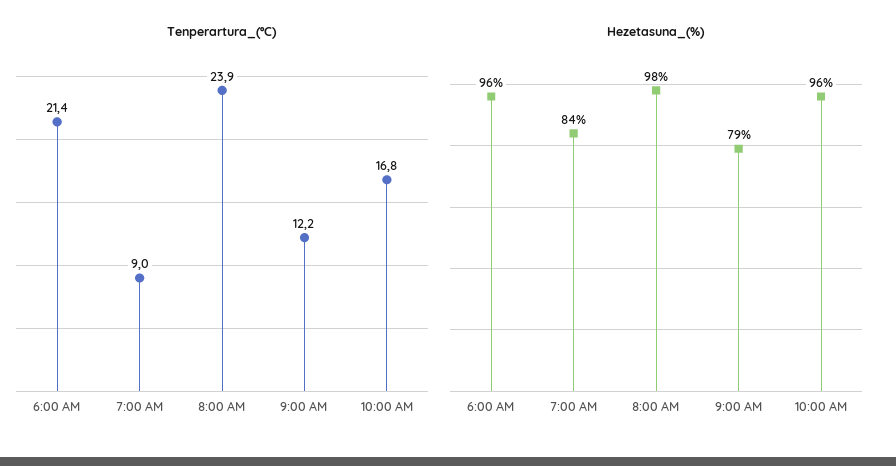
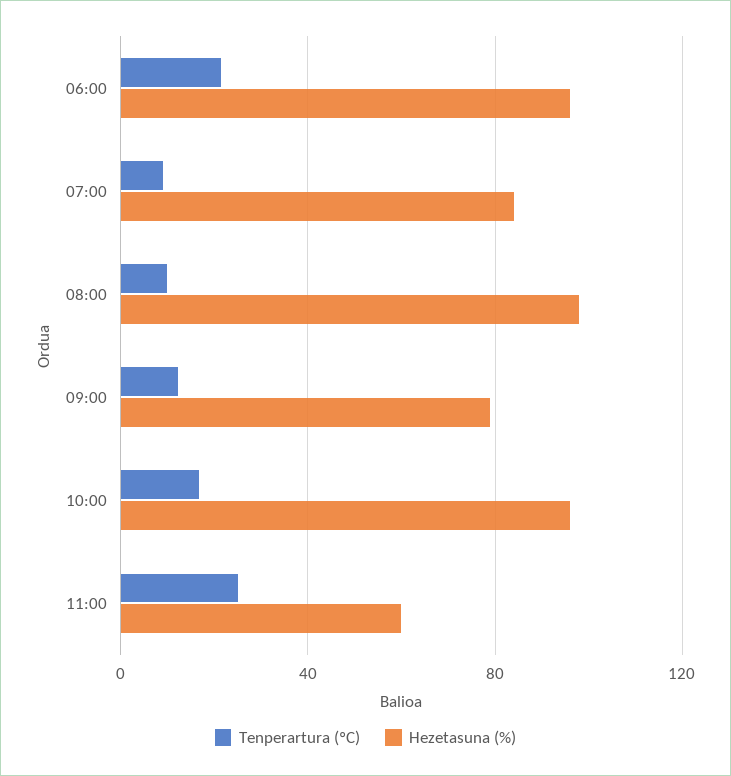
Tenperartura_(ºC), 8:00 AM: 23.9 -> 10
Tenperartura_(ºC), 11:00: none -> 25
Hezetasuna_(%), 11:00: none -> 60

